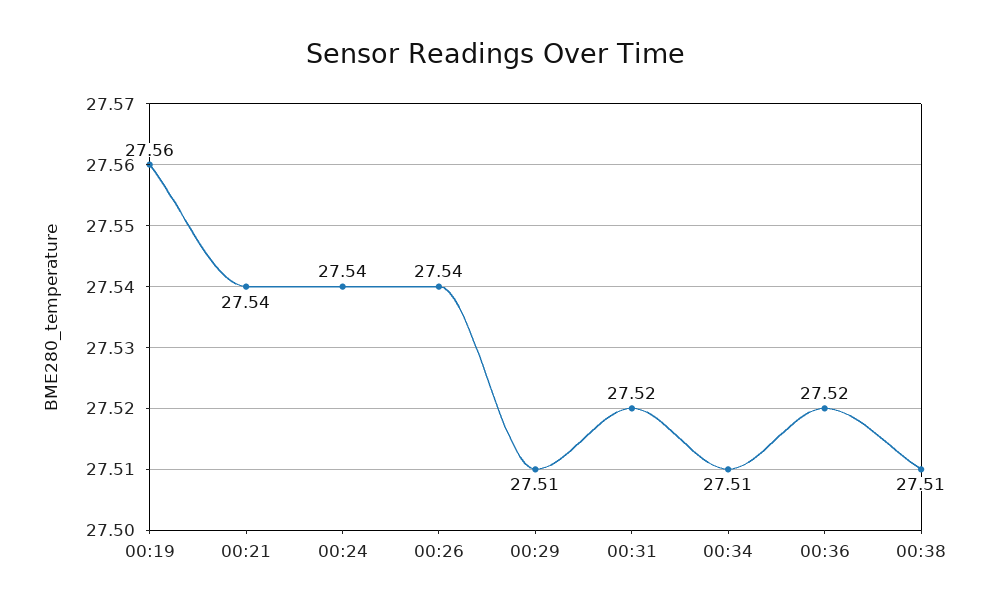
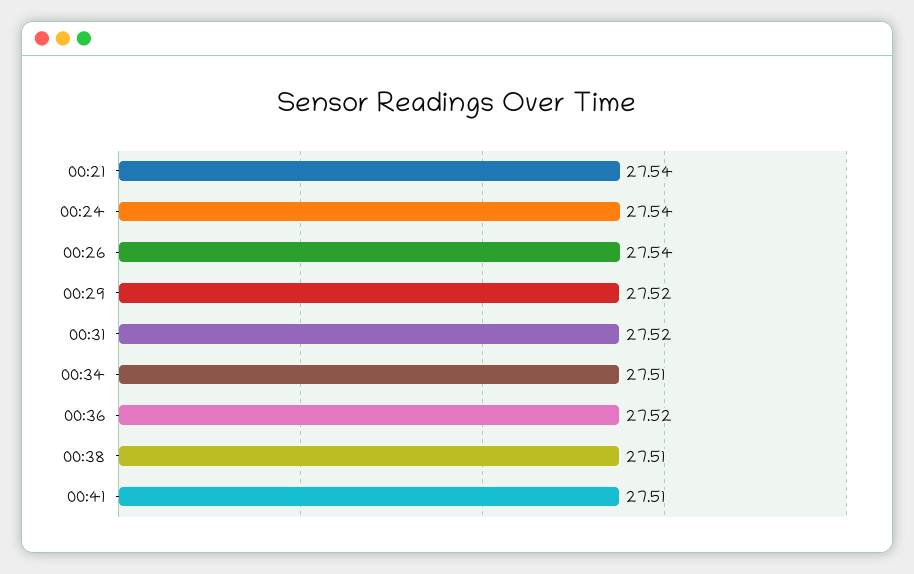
00:19: 27.56 -> none
00:29: 27.51 -> 27.52
00:41: none -> 27.51

